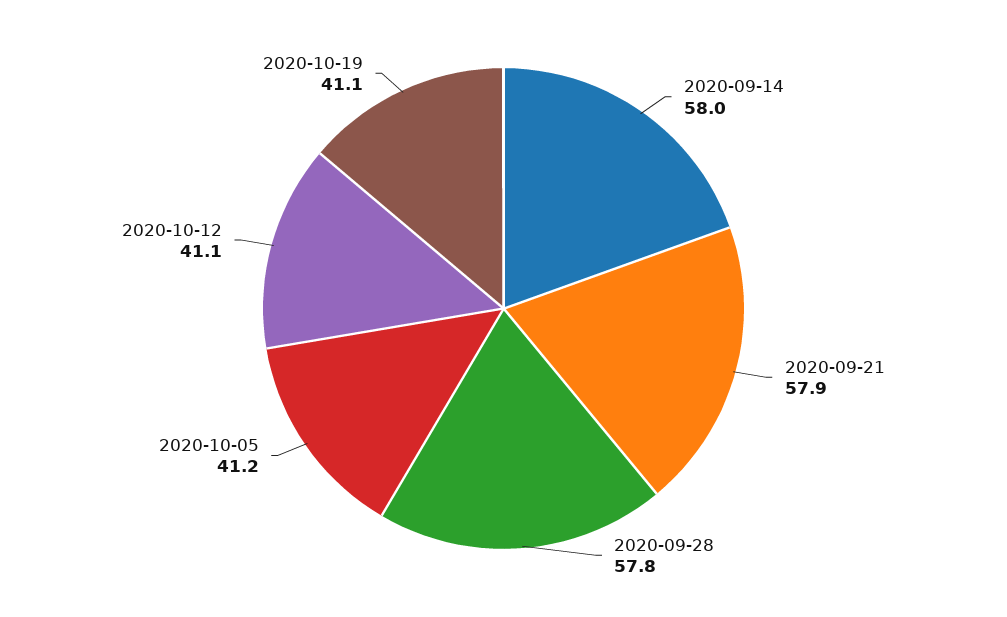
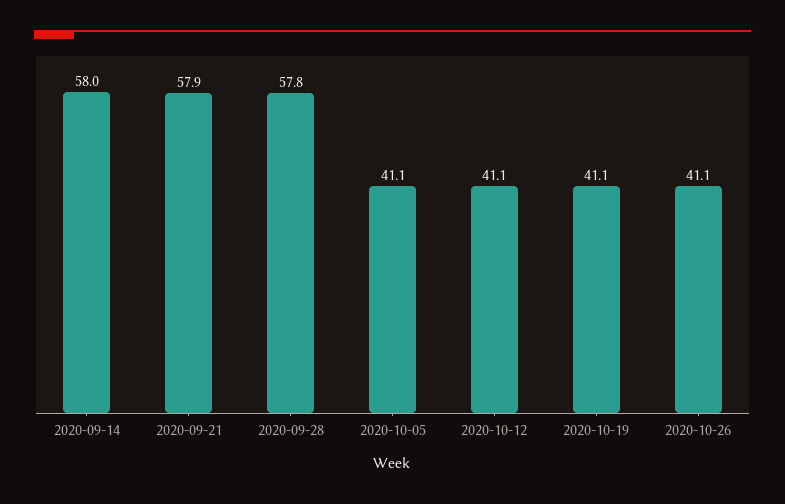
2020-10-05: 41.2 -> 41.1
2020-10-26: none -> 41.1

